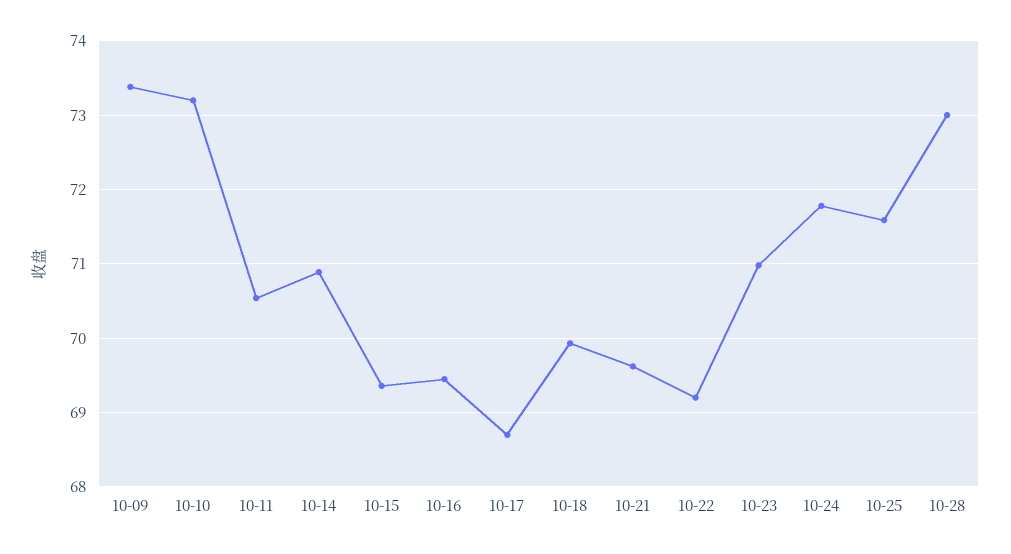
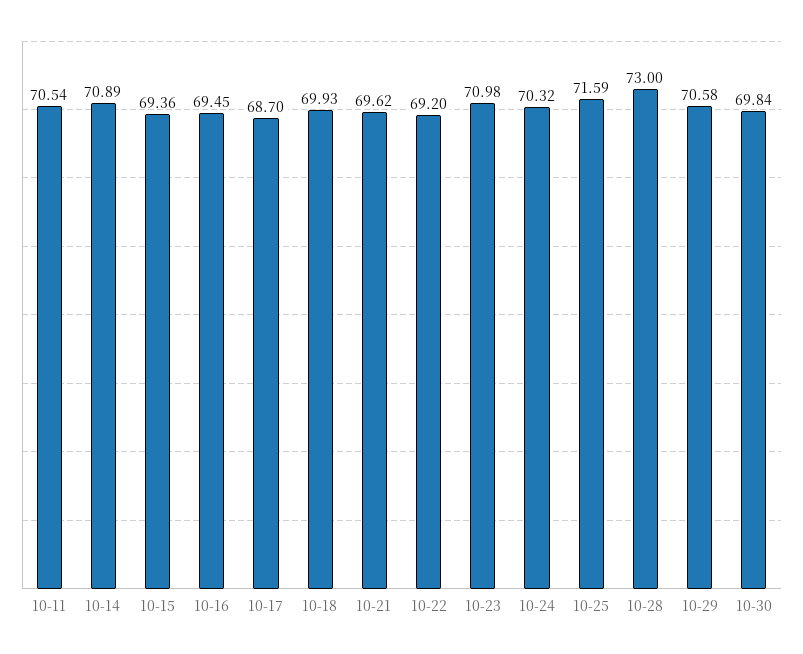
10-09: 73.4 -> none
10-10: 73.2 -> none
10-24: 71.8 -> 70.32
10-29: none -> 70.58
10-30: none -> 69.84

